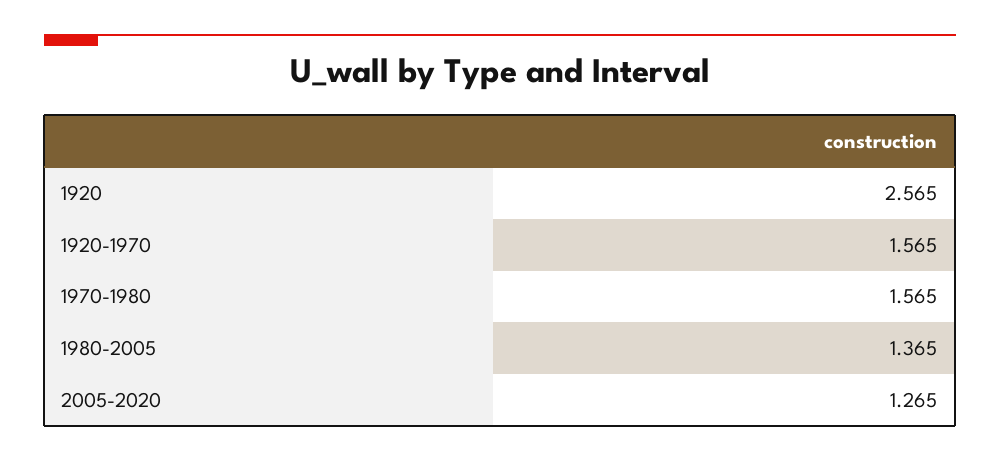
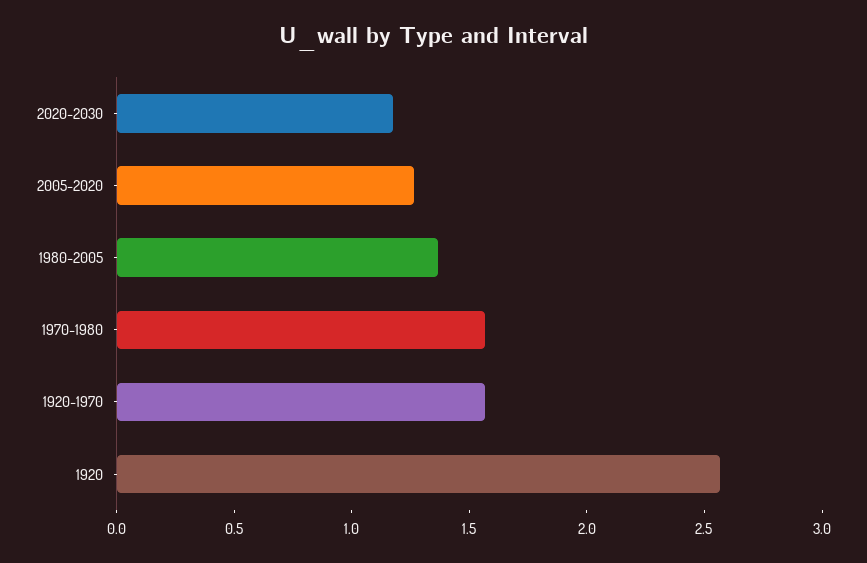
2020-2030: none -> 1.2

